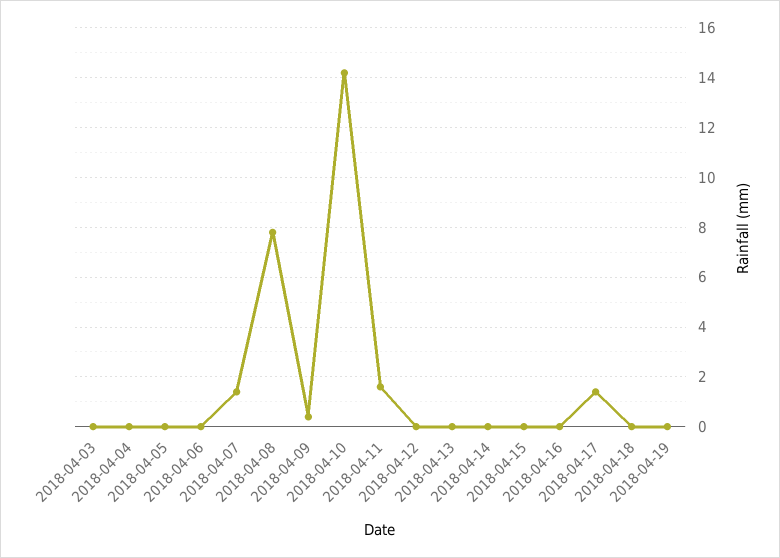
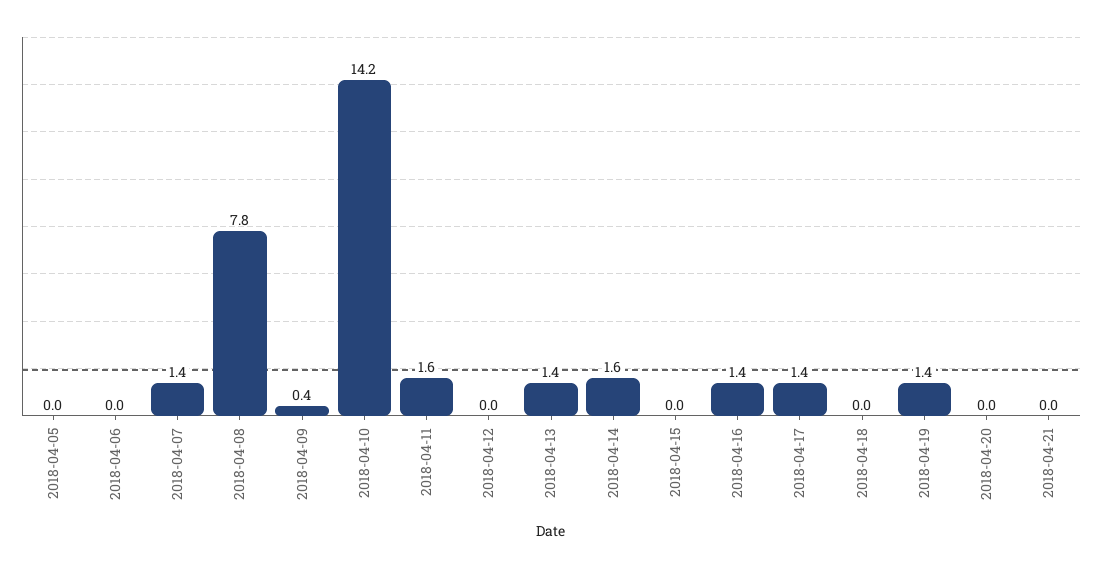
2018-04-03: 0 -> none
2018-04-04: 0 -> none
2018-04-13: 0 -> 1.4
2018-04-14: 0 -> 1.6
2018-04-16: 0 -> 1.4
2018-04-19: 0 -> 1.4
2018-04-20: none -> 0
2018-04-21: none -> 0

